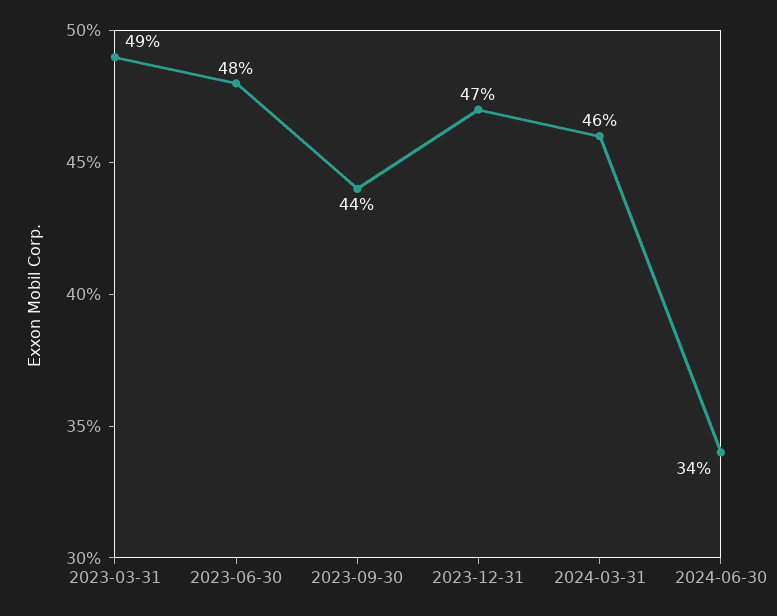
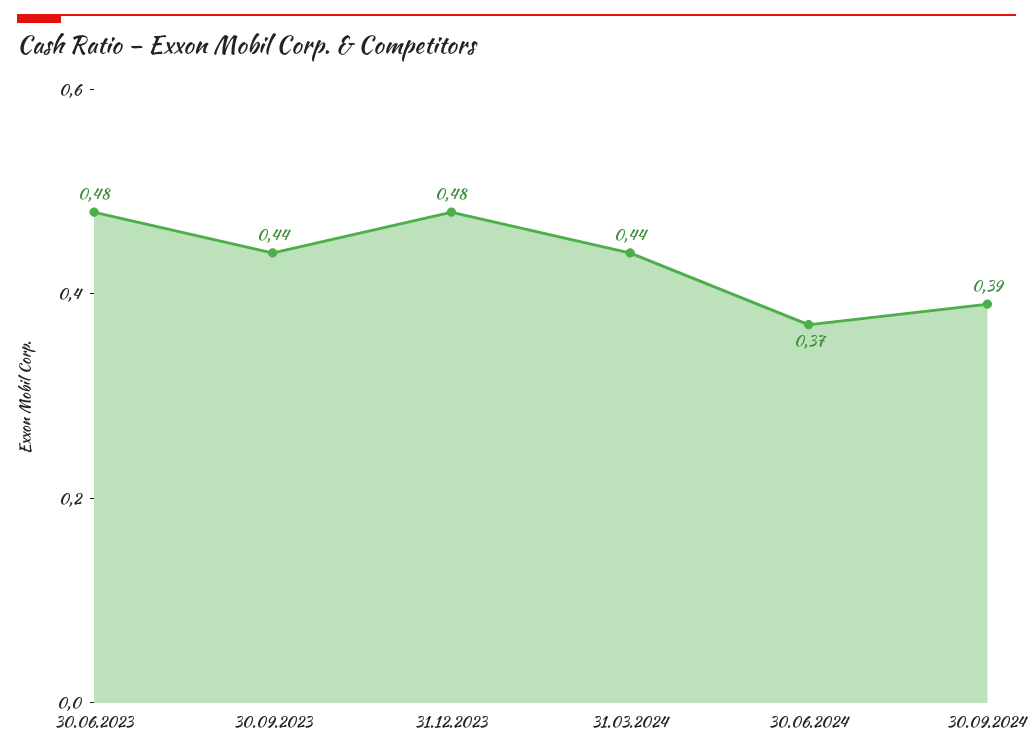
2023-03-31: 0.49 -> none
2023-12-31: 0.47 -> 0.48
2024-03-31: 0.46 -> 0.44
2024-06-30: 0.34 -> 0.37
30.09.2024: none -> 0.39

